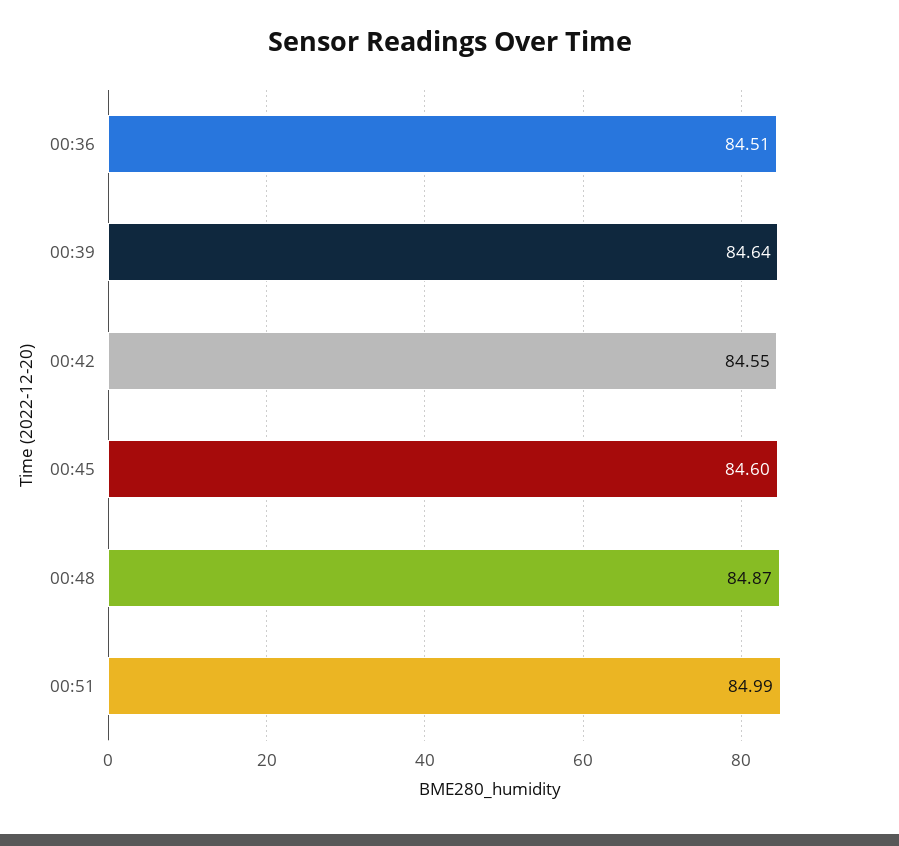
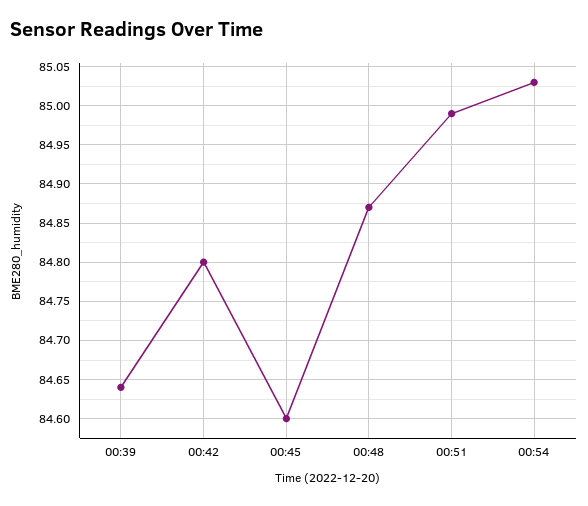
00:36: 84.51 -> none
00:42: 84.55 -> 84.8
00:54: none -> 85.03

